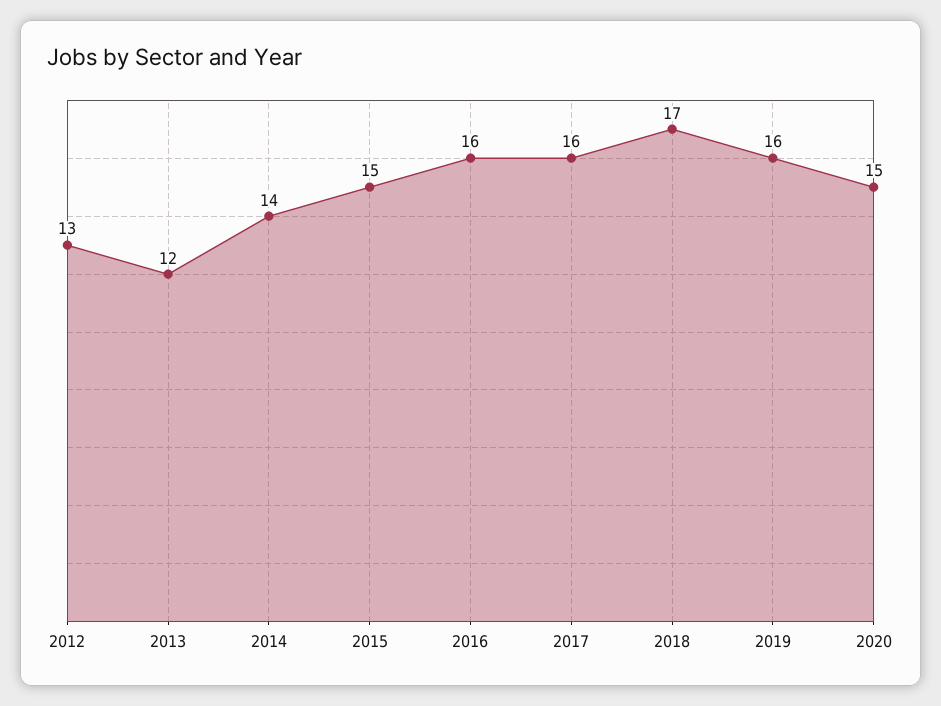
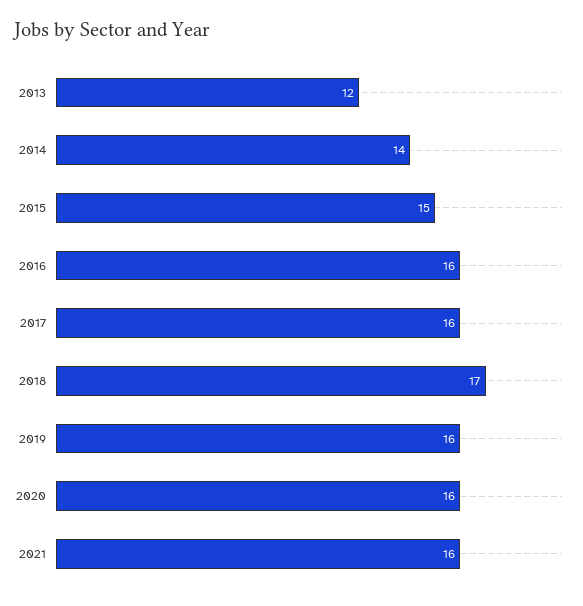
2012: 13 -> none
2020: 15 -> 16
2021: none -> 16

